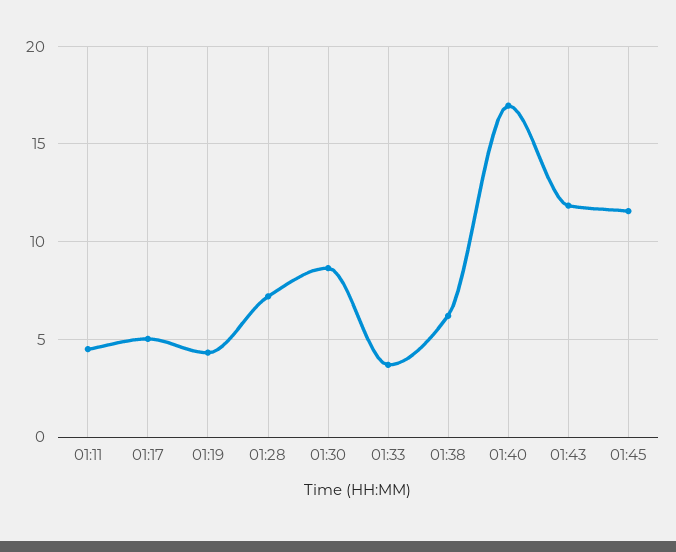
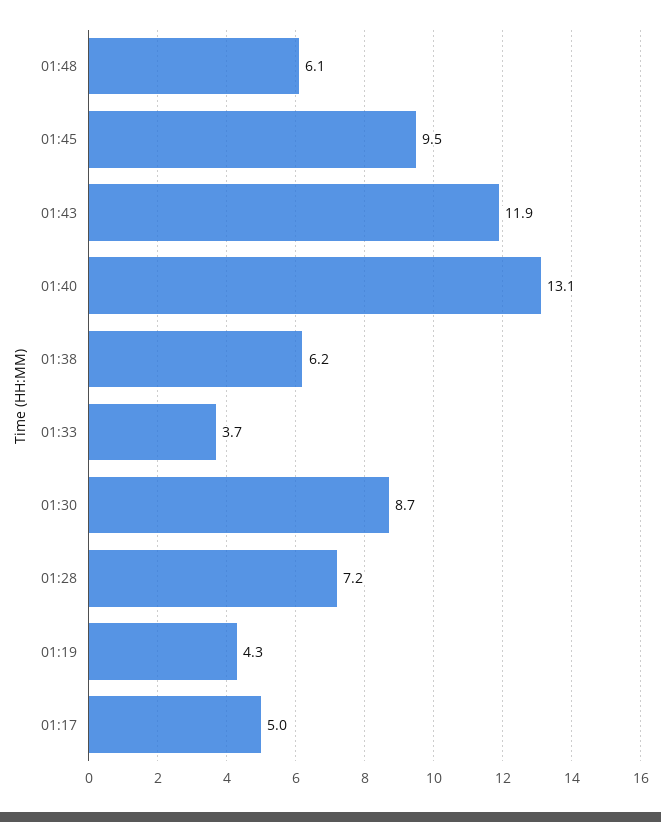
01:11: 4.5 -> none
01:40: 17 -> 13.1
01:45: 11.5 -> 9.5
01:48: none -> 6.1

